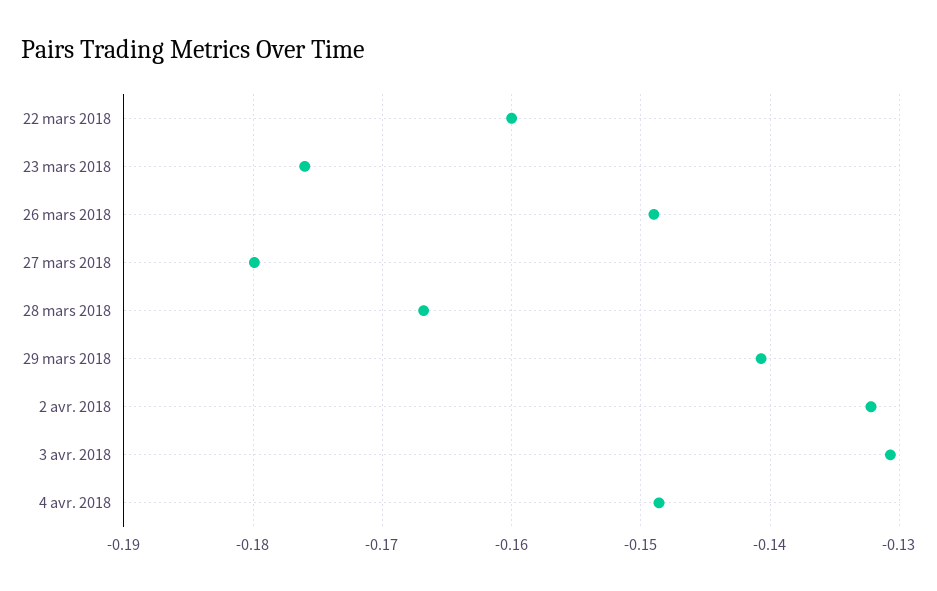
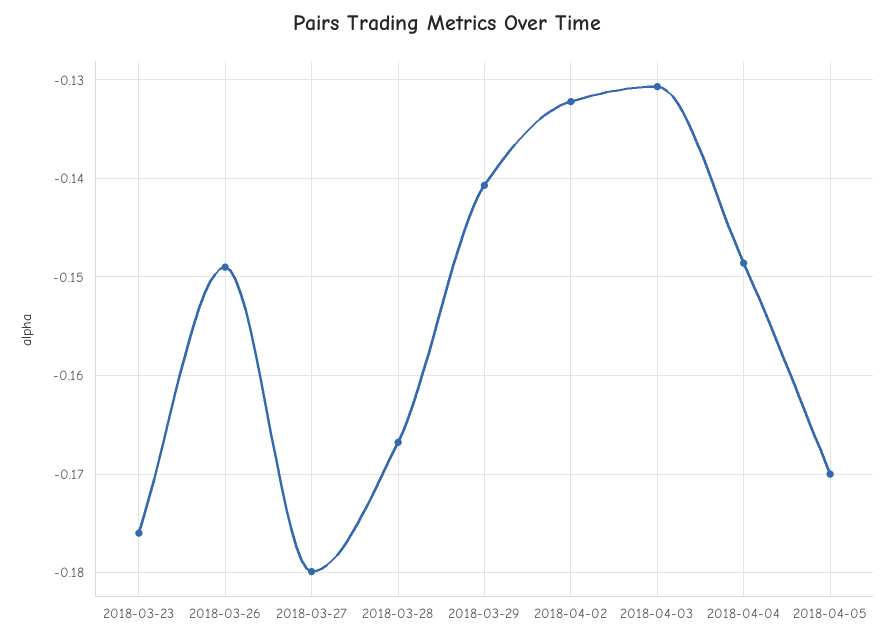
22 mars 2018: -0.16 -> none
2018-04-05: none -> -0.17

